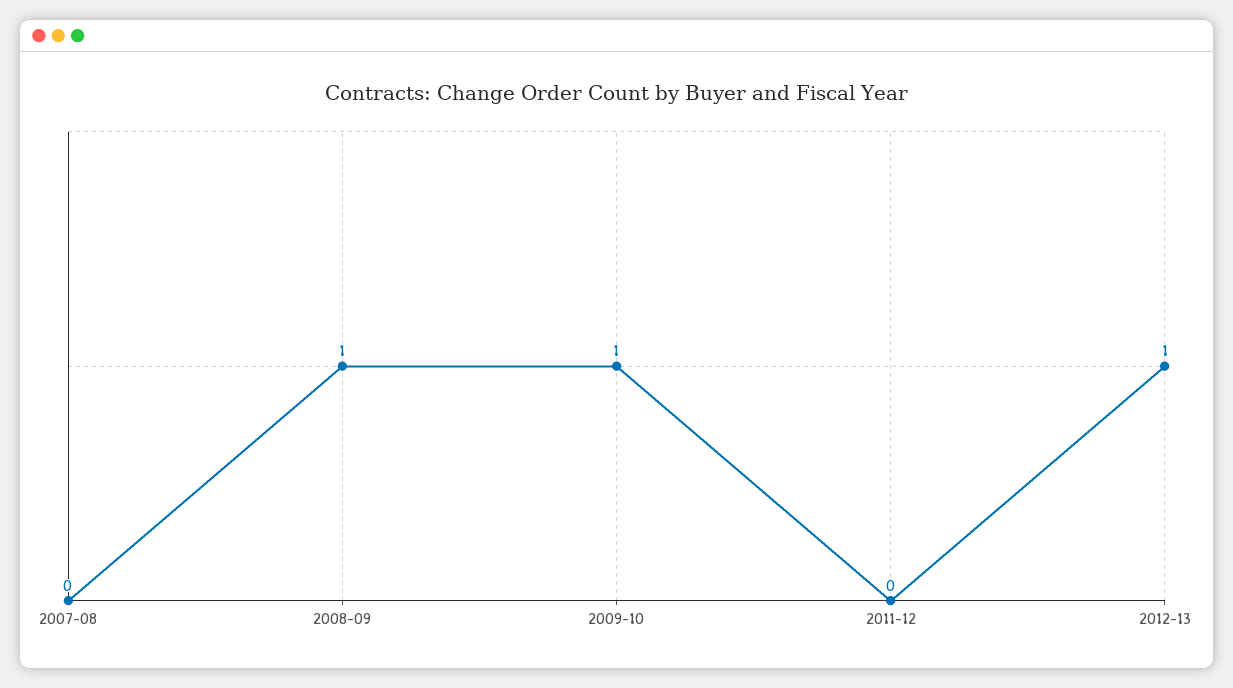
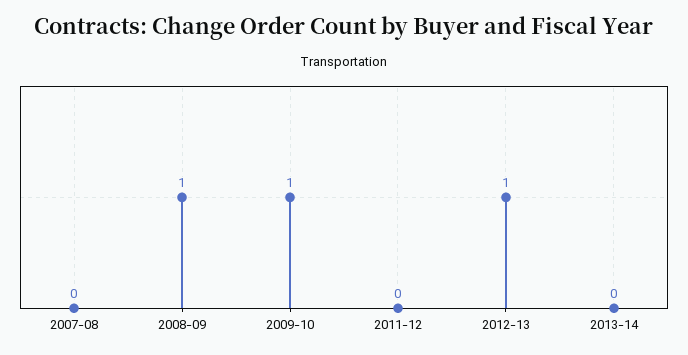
2013-14: none -> 0

